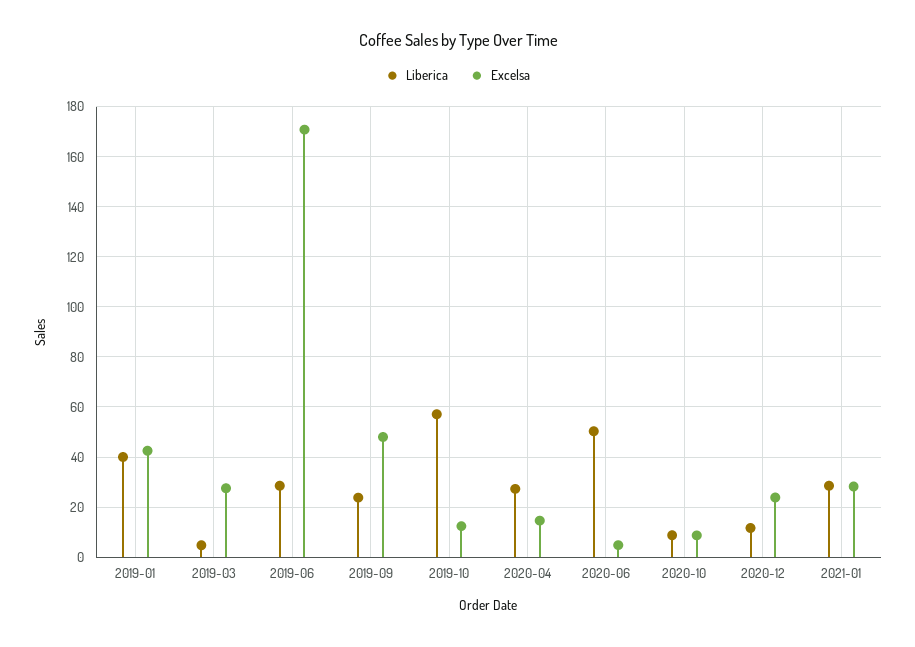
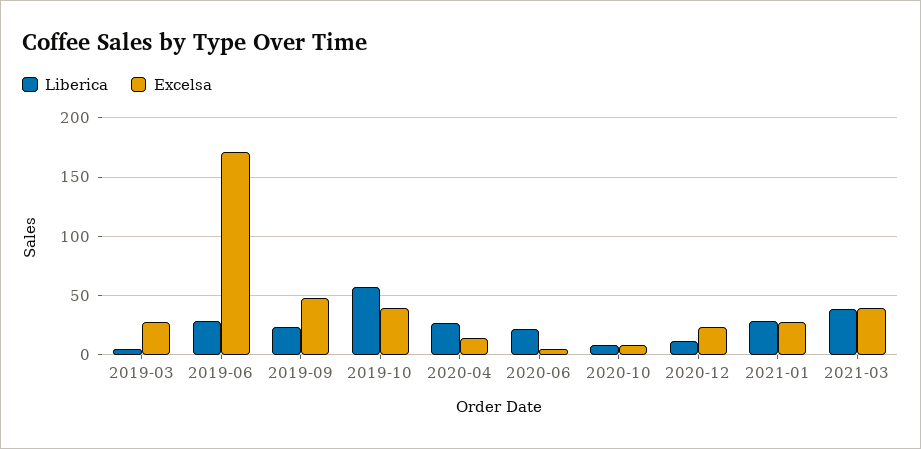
Liberica, 2019-01: 40 -> none
Excelsa, 2019-01: 42.5 -> none
Excelsa, 2019-10: 12.5 -> 40
Liberica, 2020-06: 50 -> 20
Liberica, 2021-03: none -> 40
Excelsa, 2021-03: none -> 40

